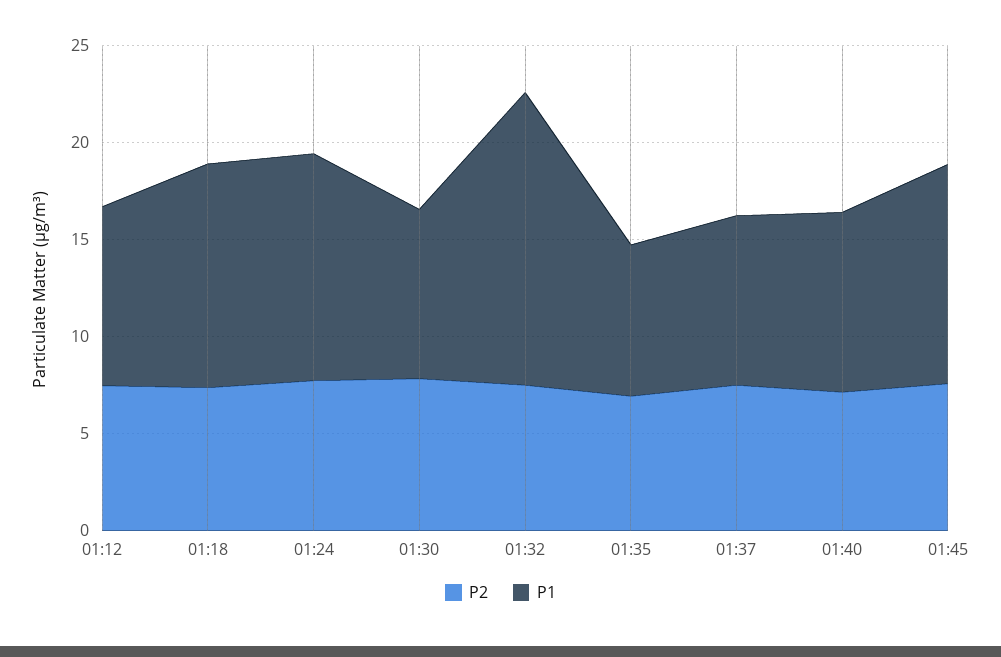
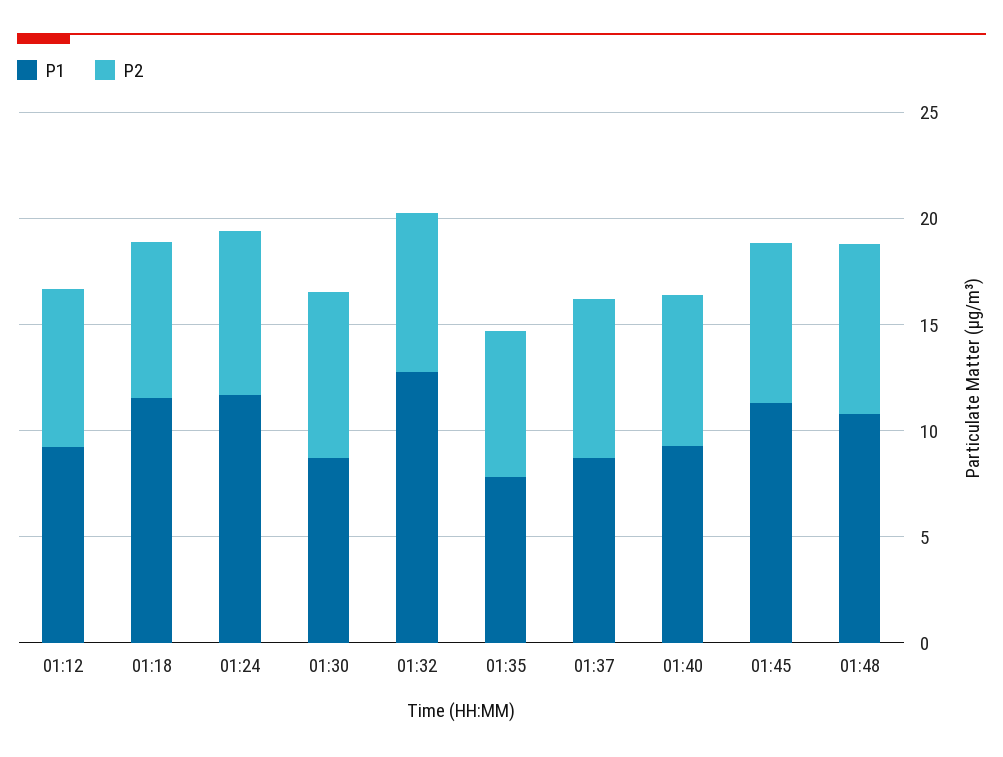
P1, 01:32: 15 -> 13
P1, 01:48: none -> 11
P2, 01:48: none -> 8

